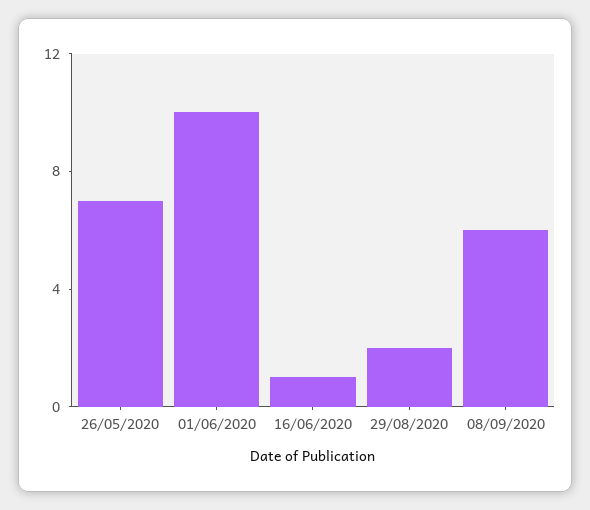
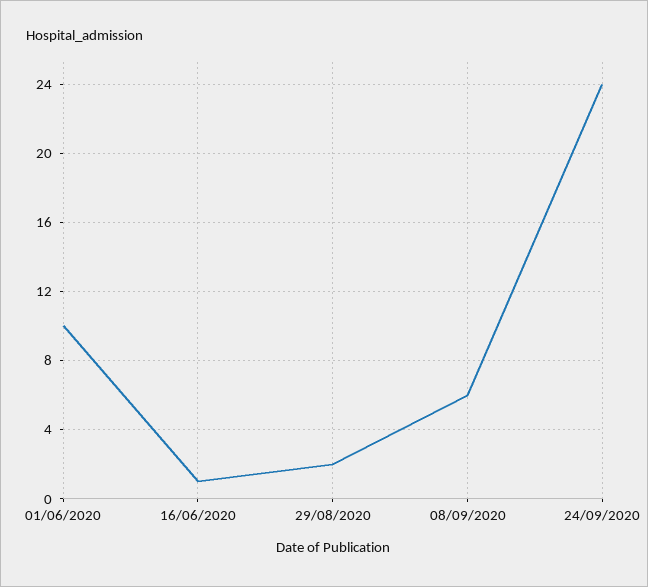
26/05/2020: 7 -> none
24/09/2020: none -> 24

